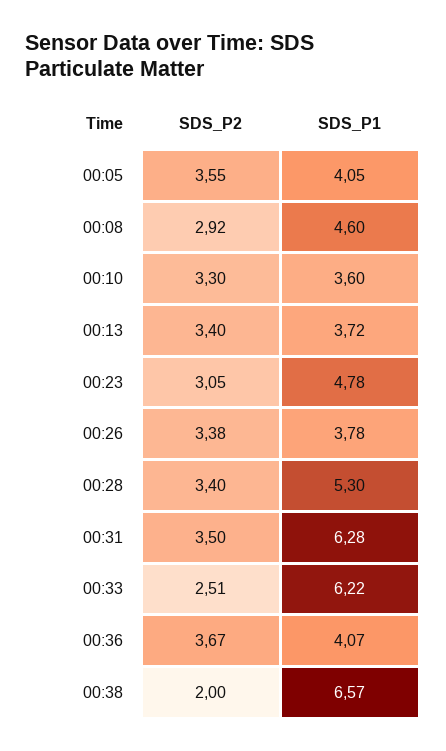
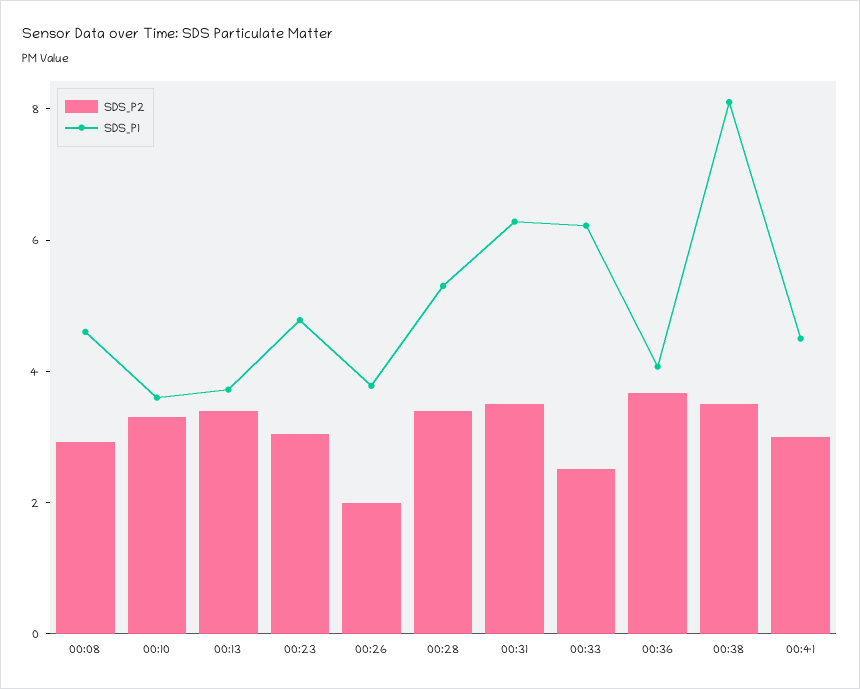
SDS_P2, 00:05: 3.55 -> none
SDS_P1, 00:05: 4.05 -> none
SDS_P2, 00:26: 3.38 -> 2
SDS_P2, 00:38: 2 -> 3.5
SDS_P1, 00:38: 6.57 -> 8
SDS_P2, 00:41: none -> 3
SDS_P1, 00:41: none -> 4.5

